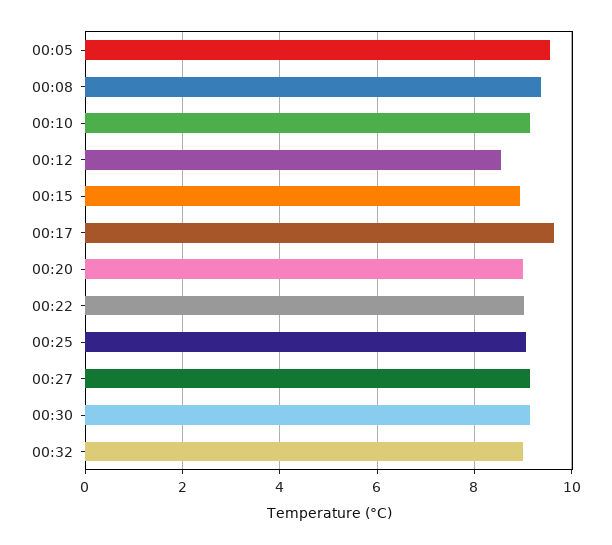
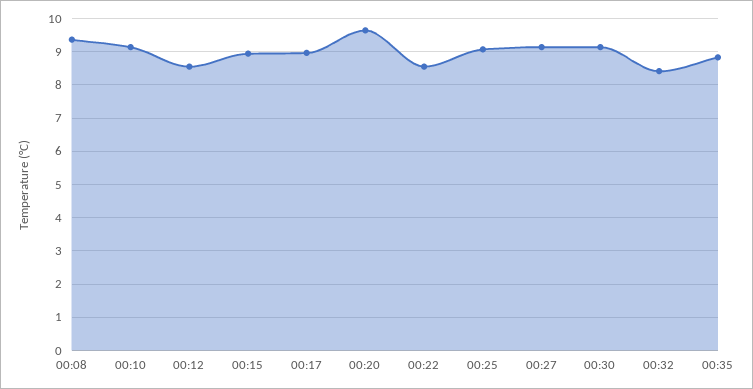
00:05: 9.6 -> none
00:17: 9.6 -> 9
00:20: 9 -> 9.6
00:22: 9 -> 8.6
00:32: 9 -> 8.4
00:35: none -> 8.8

